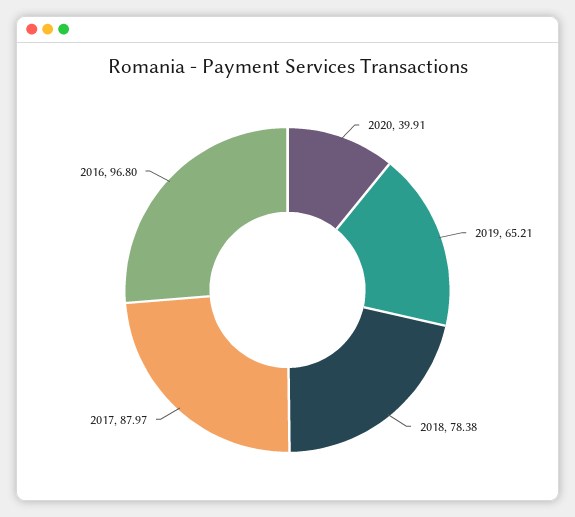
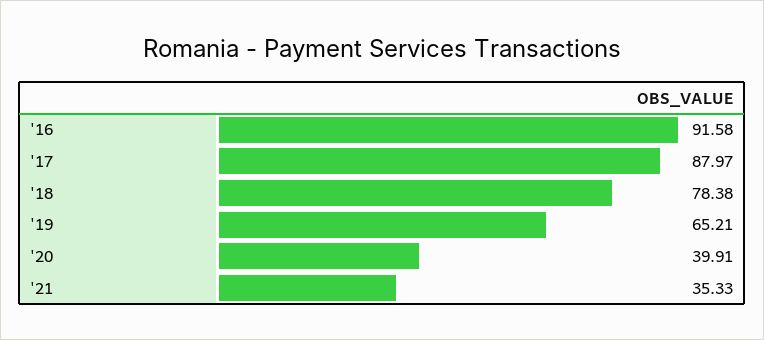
2016: 96.8 -> 91.58
'21: none -> 35.33

